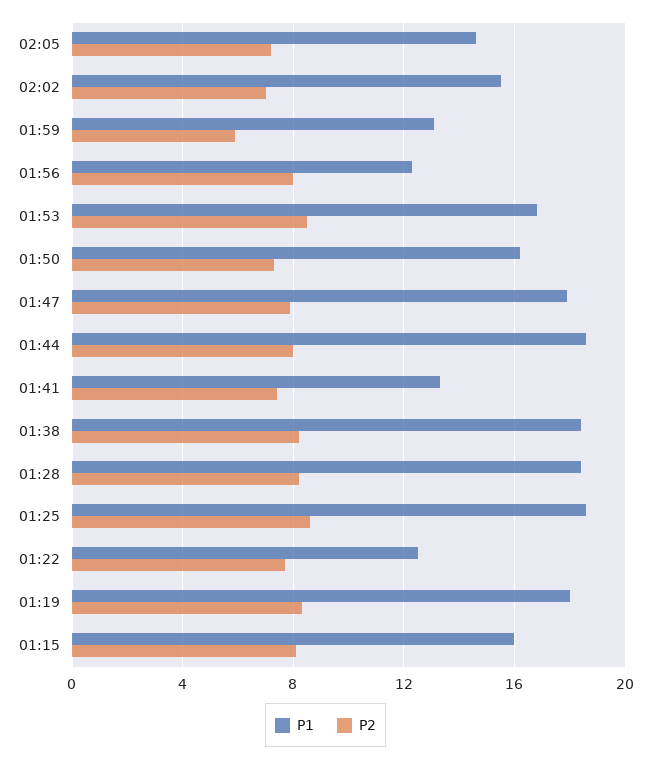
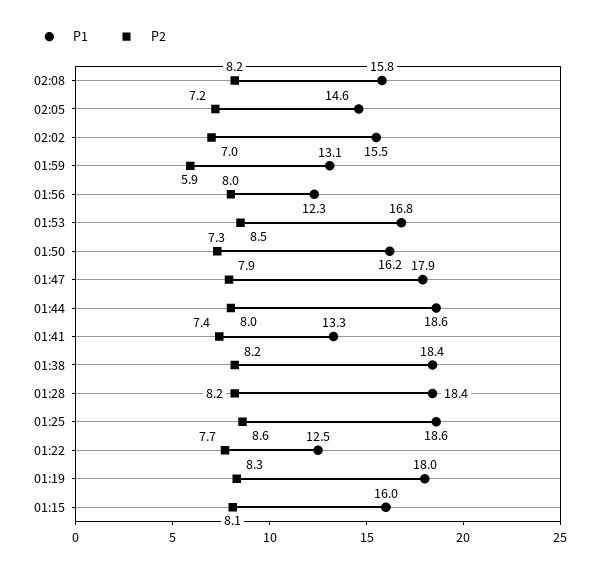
P1, 02:08: none -> 15.8
P2, 02:08: none -> 8.2

